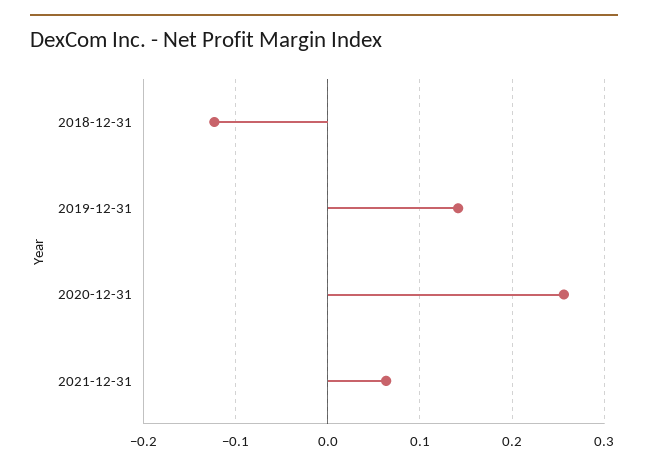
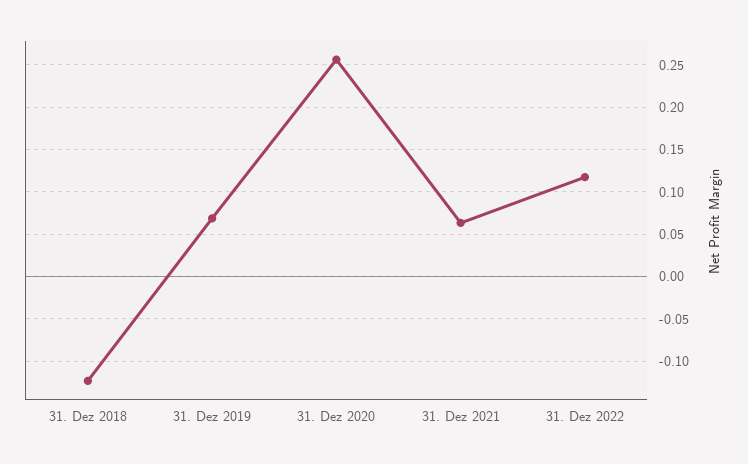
2019-12-31: 0.14 -> 0.07
31. Dez 2022: none -> 0.12

